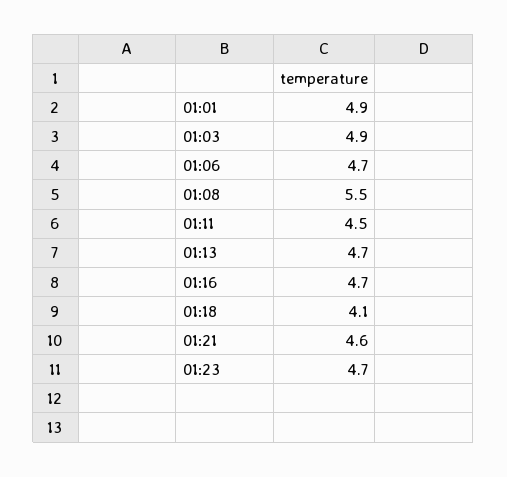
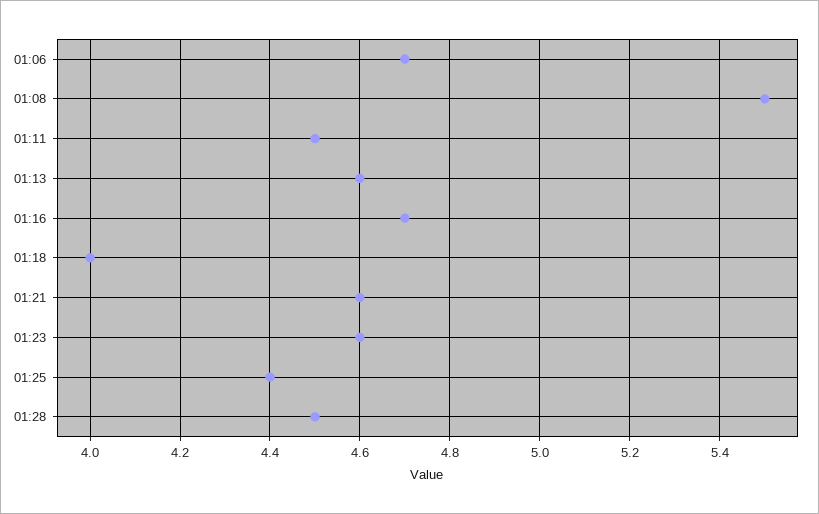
01:01: 4.9 -> none
01:03: 4.9 -> none
01:13: 4.7 -> 4.6
01:18: 4.1 -> 4
01:23: 4.7 -> 4.6
01:25: none -> 4.4
01:28: none -> 4.5

